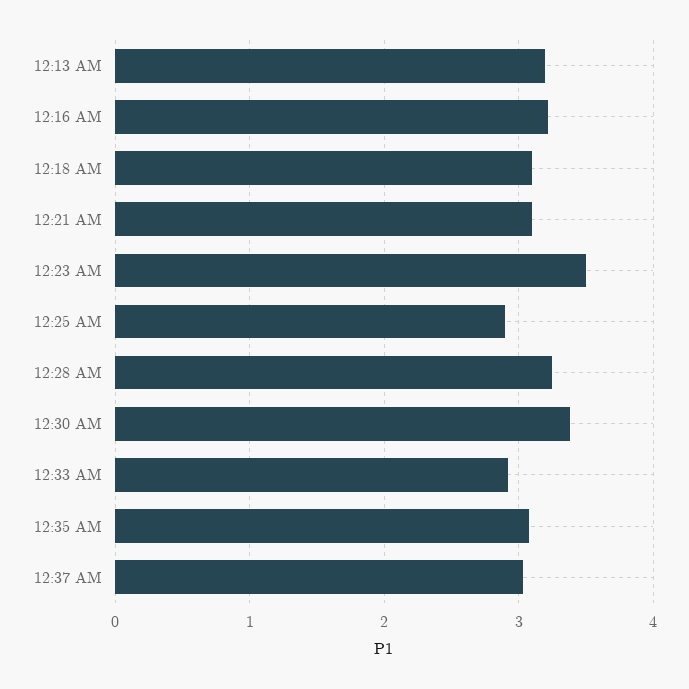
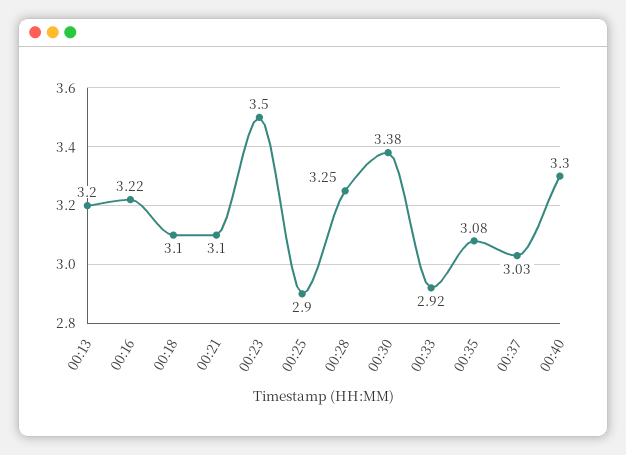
00:40: none -> 3.3

